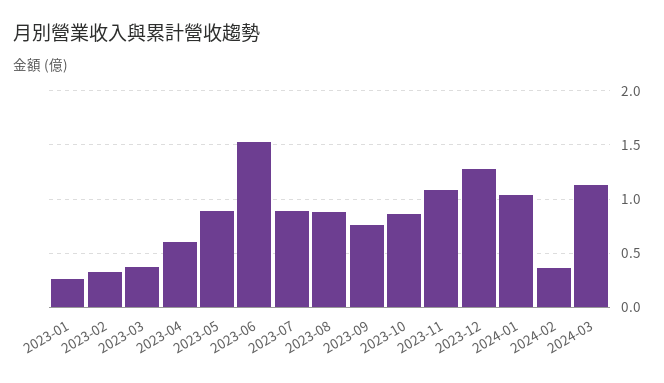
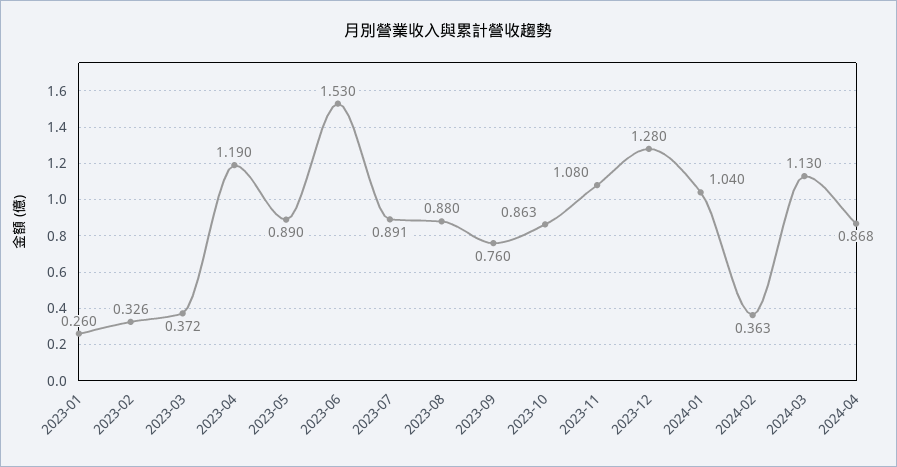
2023-04: 0.6 -> 1.19
2024-04: none -> 0.868

